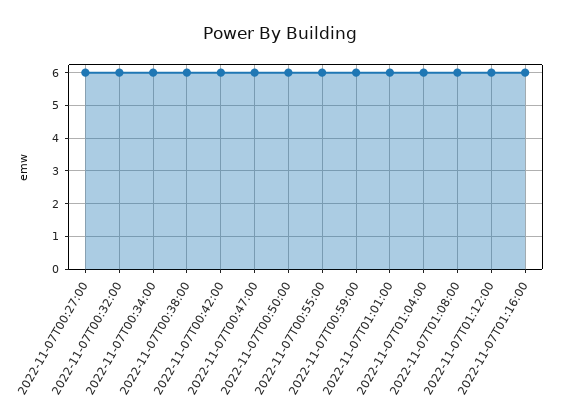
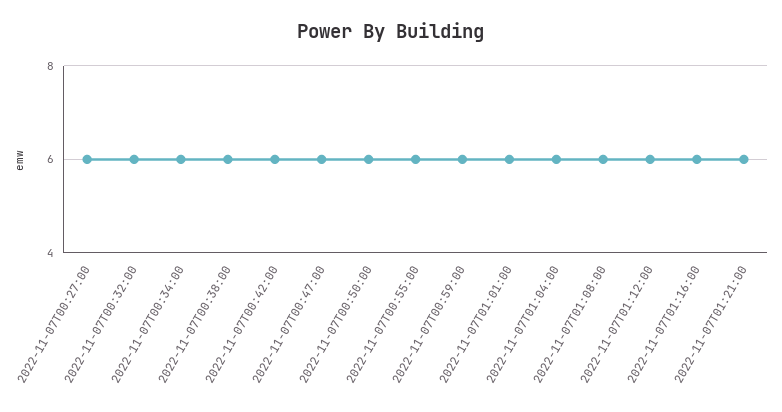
2022-11-07T01:21:00: none -> 6

